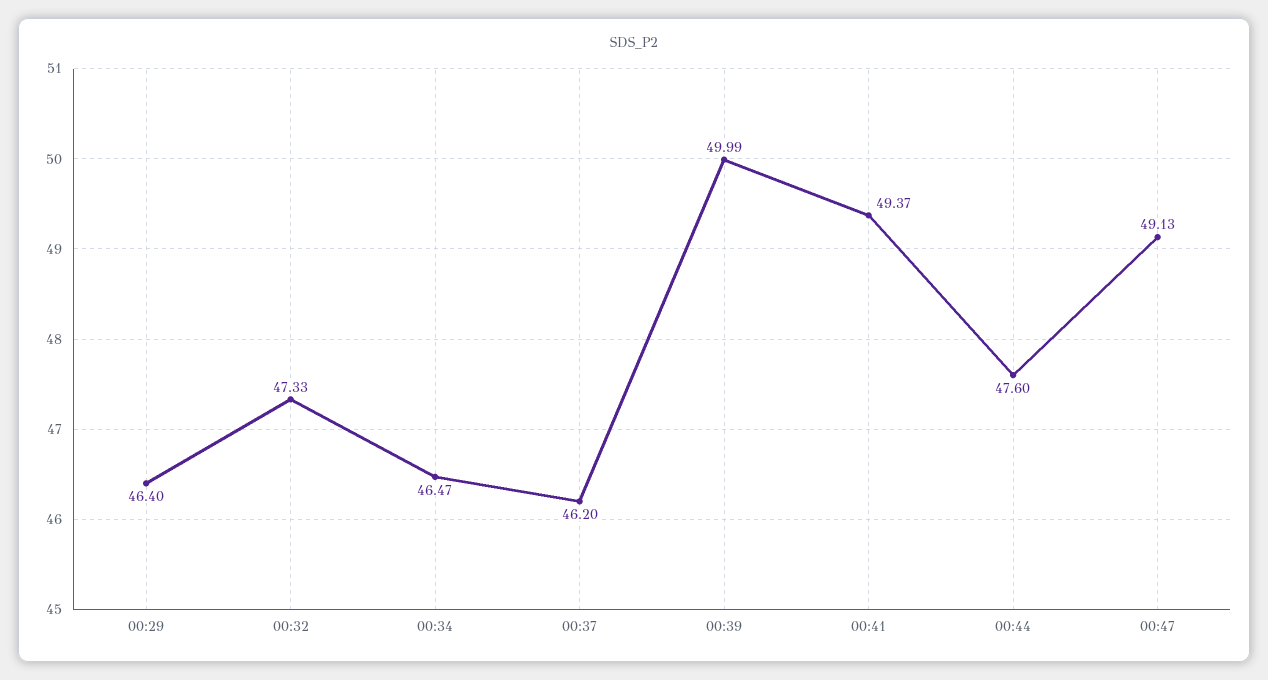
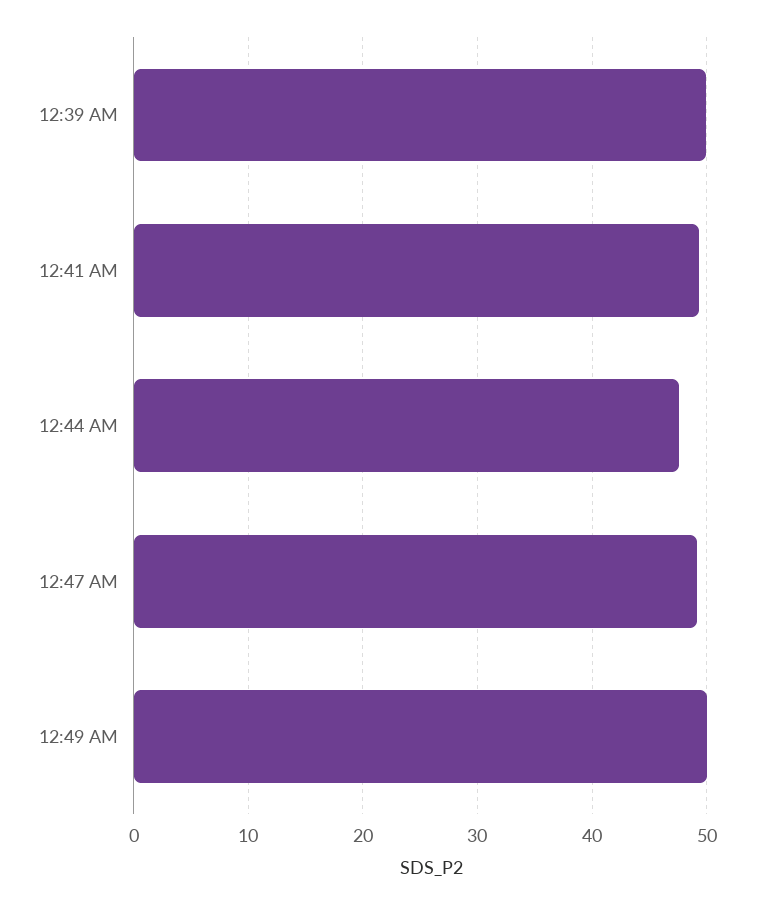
00:29: 46.4 -> none
00:32: 47.33 -> none
00:34: 46.47 -> none
00:37: 46.2 -> none
12:49 AM: none -> 50

